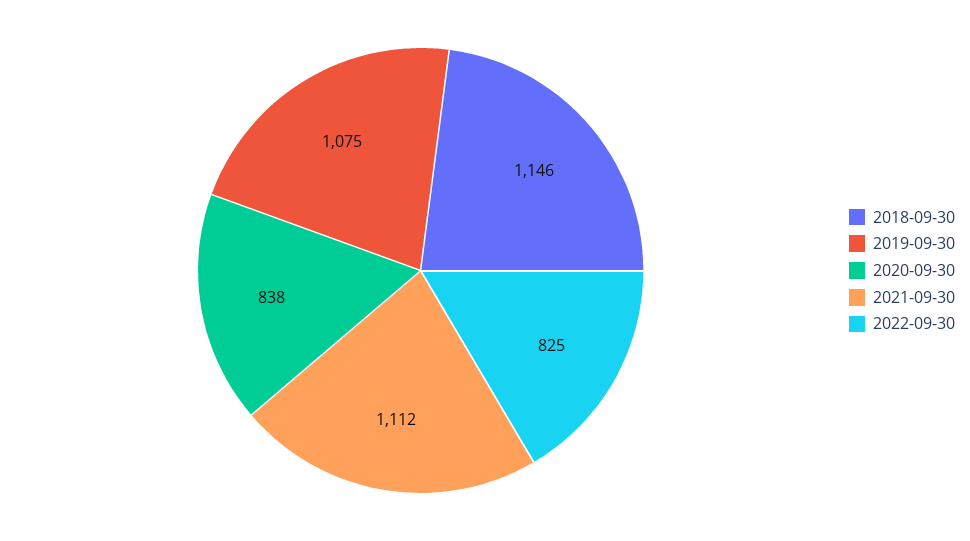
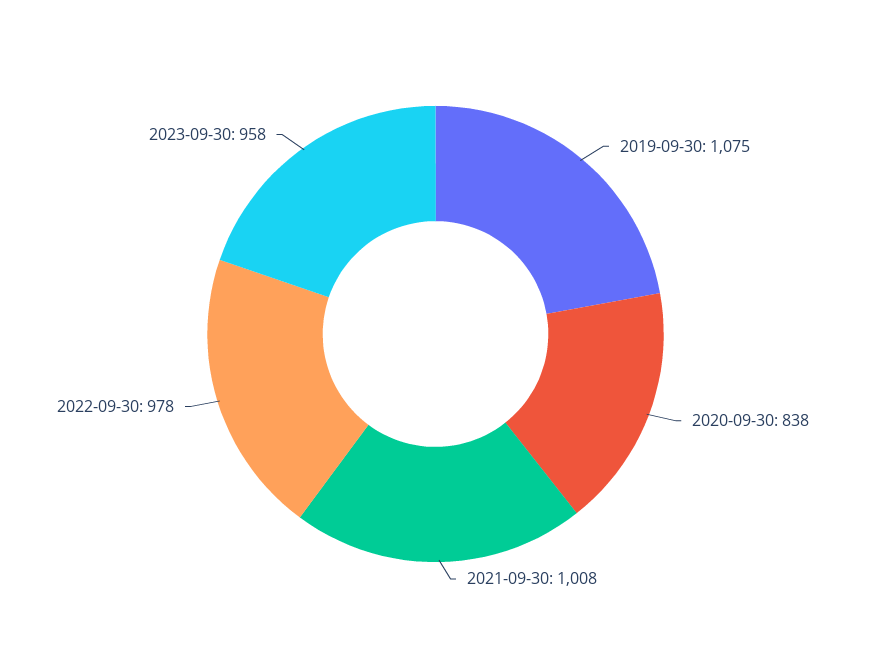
2018-09-30: 1146 -> none
2021-09-30: 1112 -> 1008
2022-09-30: 825 -> 978
2023-09-30: none -> 958

